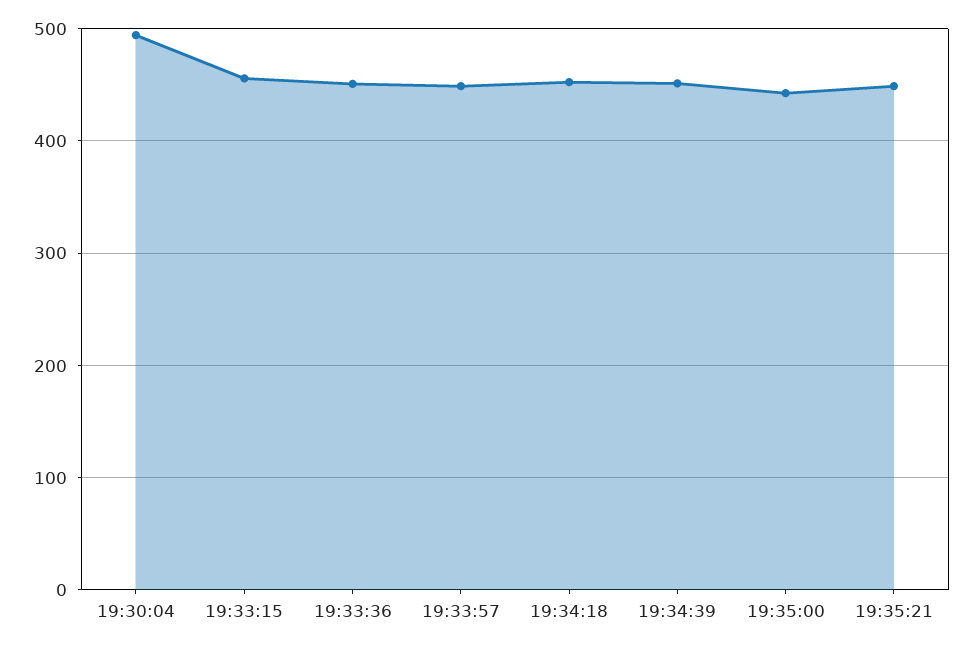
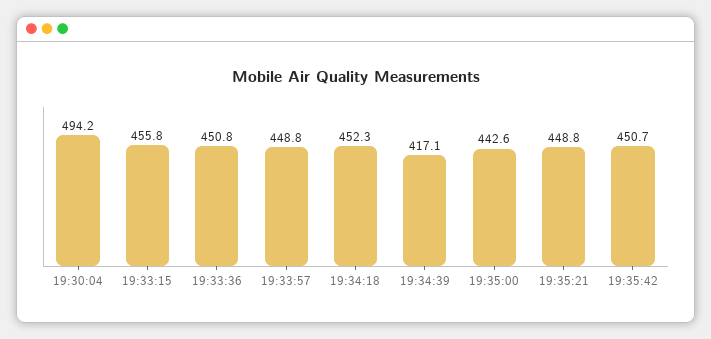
19:34:39: 450 -> 417.1
19:35:42: none -> 450.7

